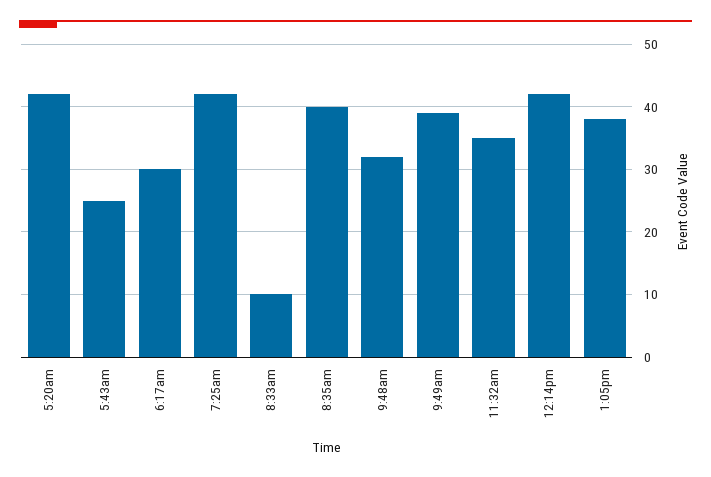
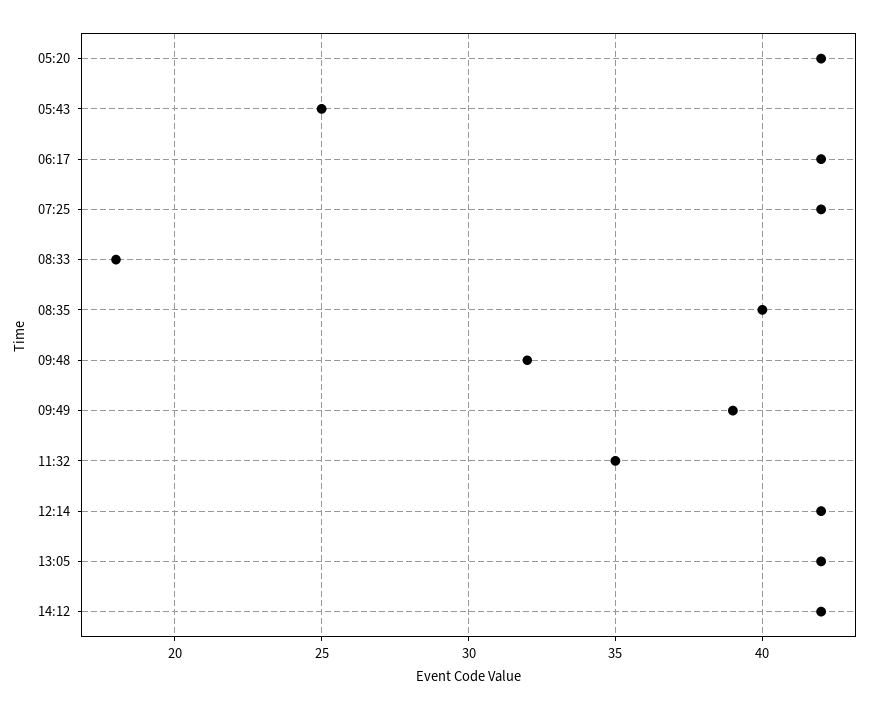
6:17am: 30 -> 42
8:33am: 10 -> 18
1:05pm: 38 -> 42
14:12: none -> 42

